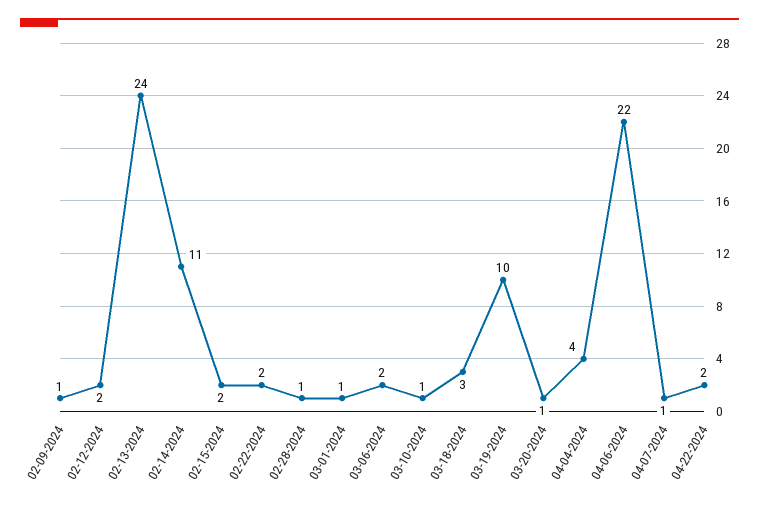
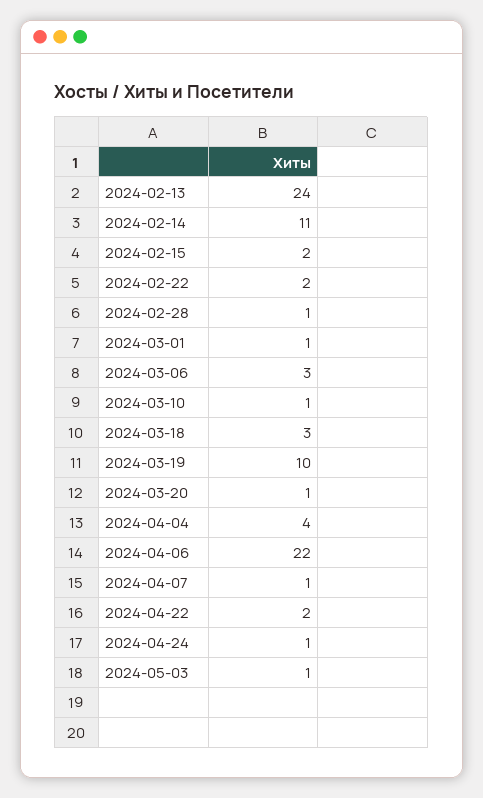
02-09-2024: 1 -> none
02-12-2024: 2 -> none
03-06-2024: 2 -> 3
2024-04-24: none -> 1
2024-05-03: none -> 1

